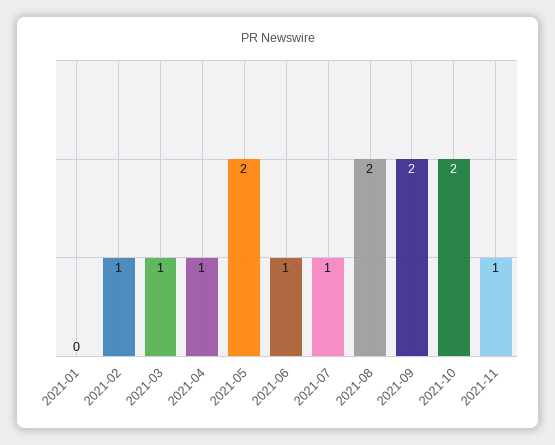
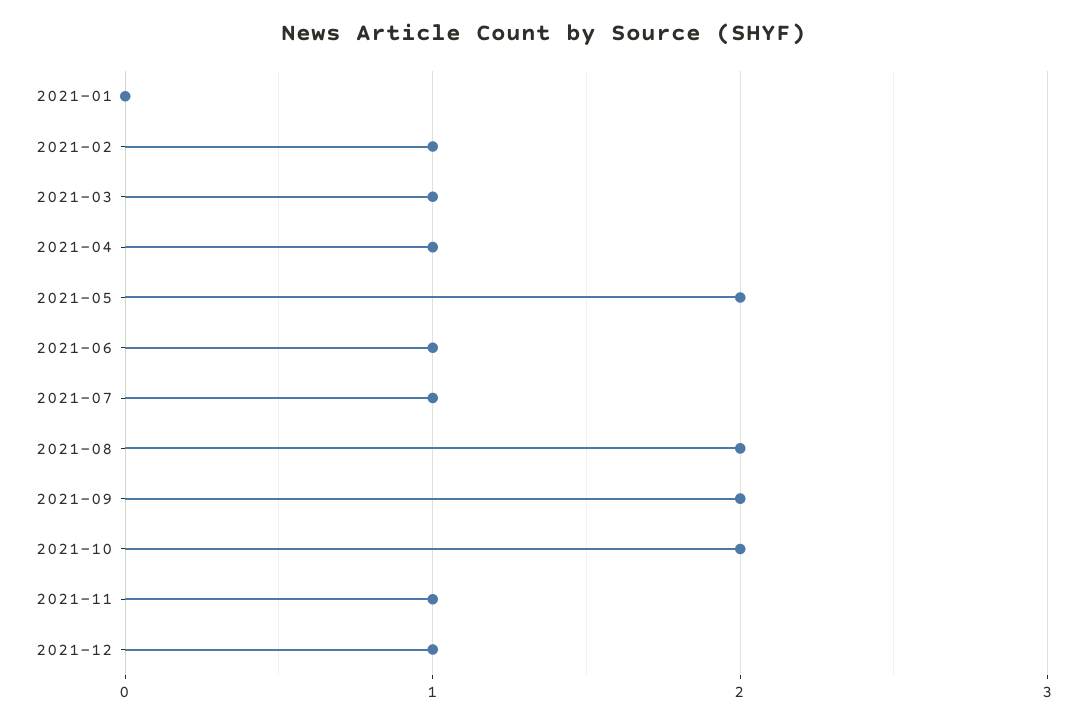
2021-12: none -> 1

